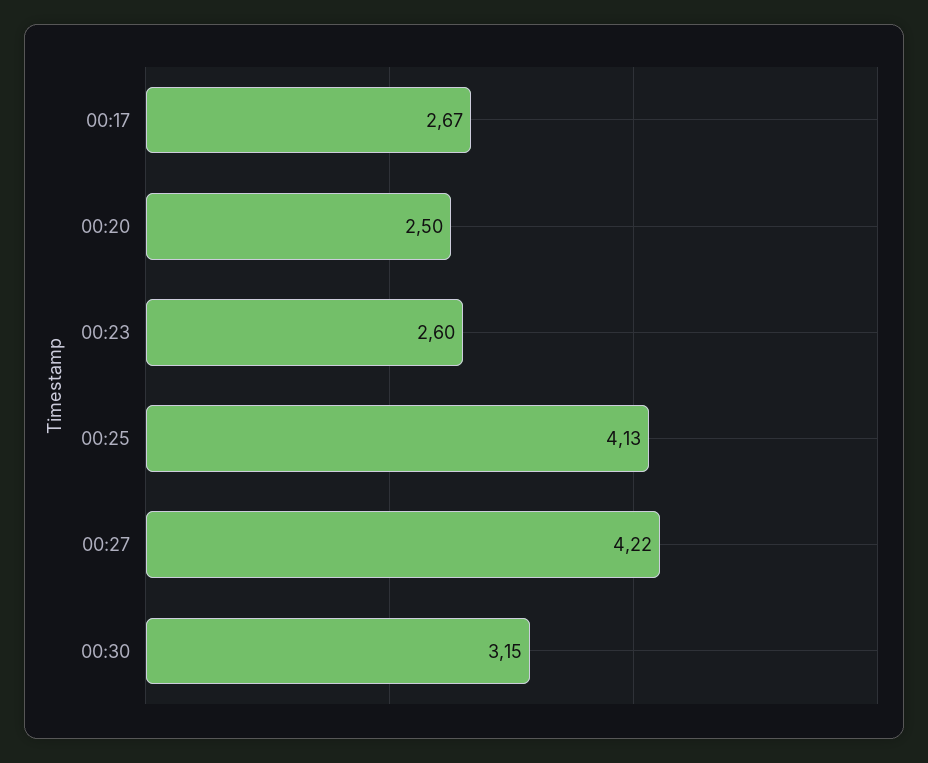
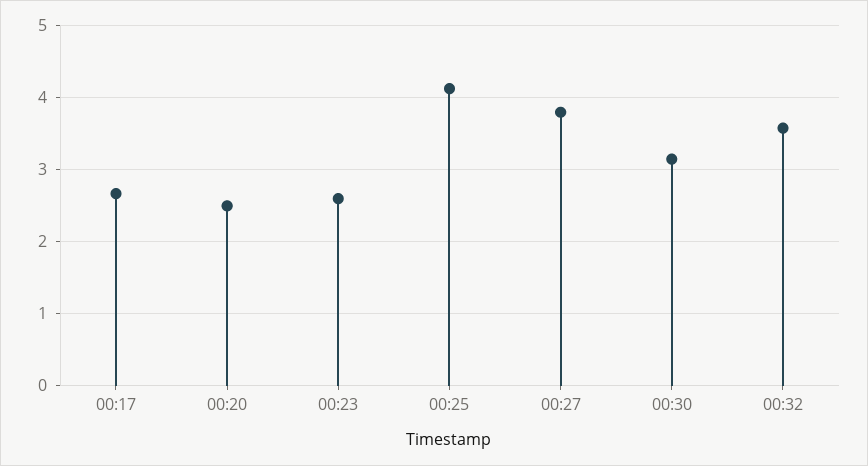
00:27: 4.22 -> 3.8
00:32: none -> 3.6

